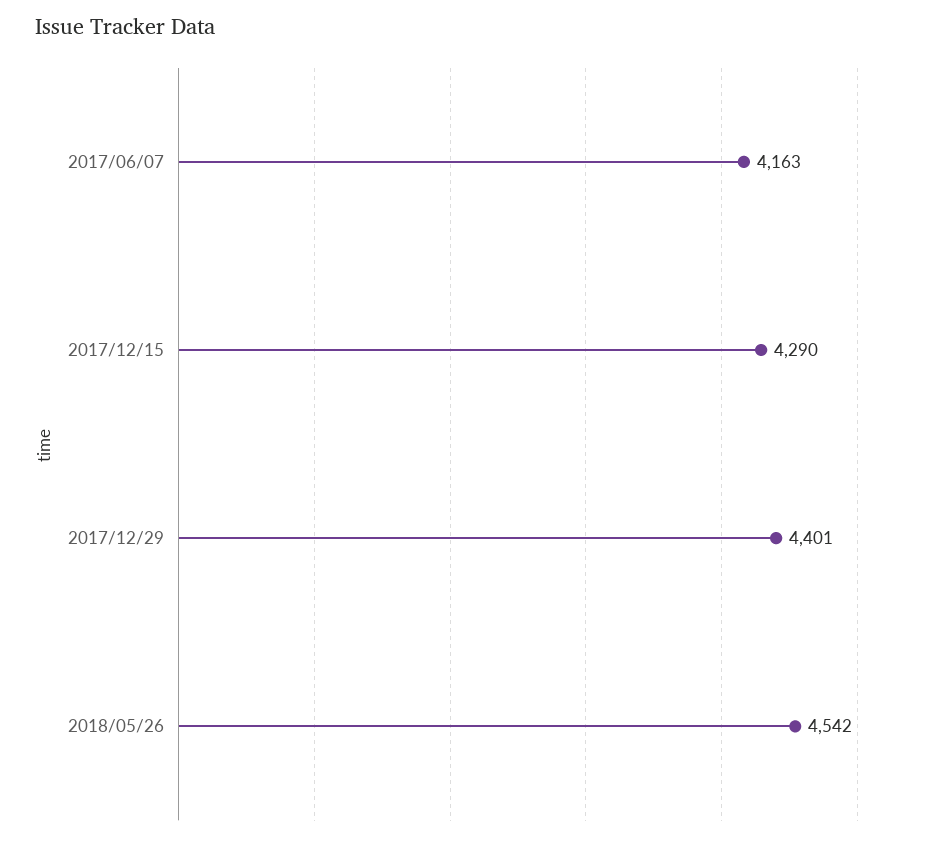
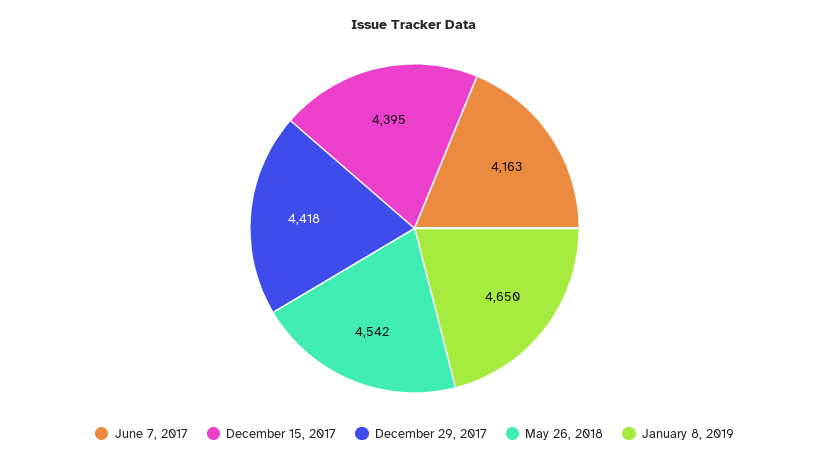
2017/12/15: 4290 -> 4395
2017/12/29: 4401 -> 4418
January 8, 2019: none -> 4650

